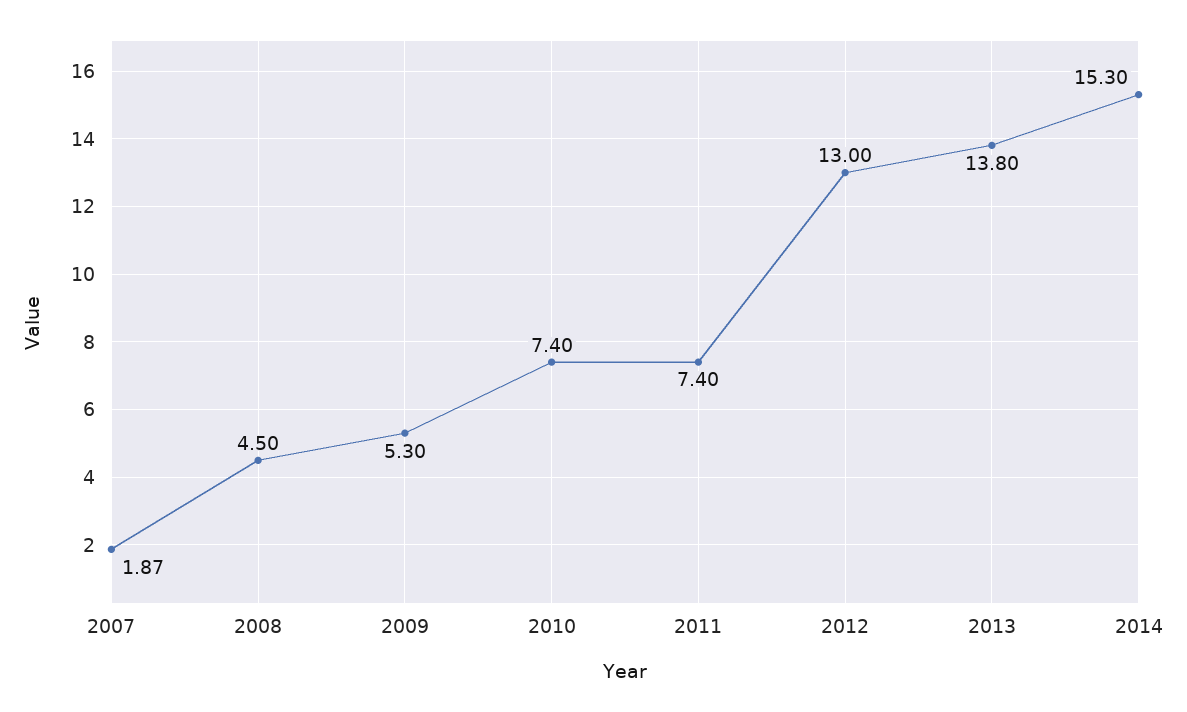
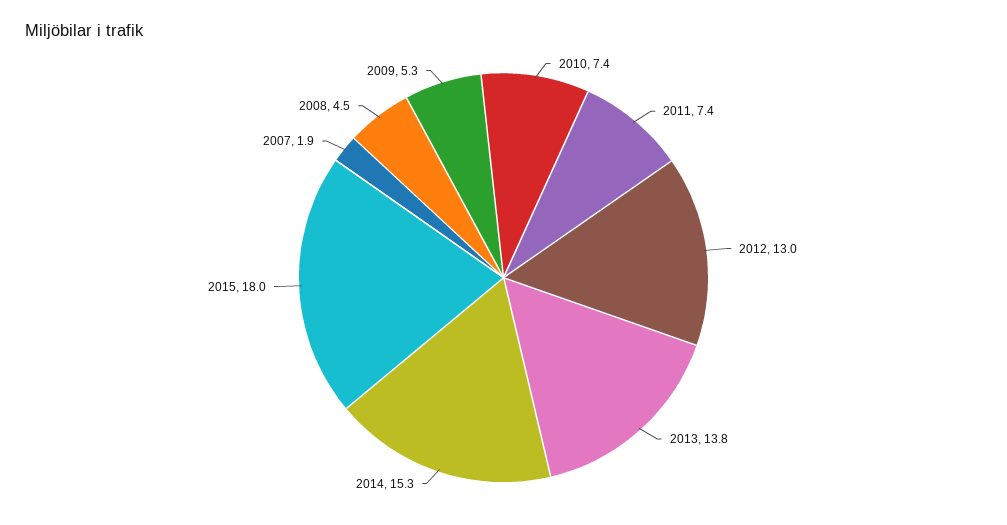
2015: none -> 18

